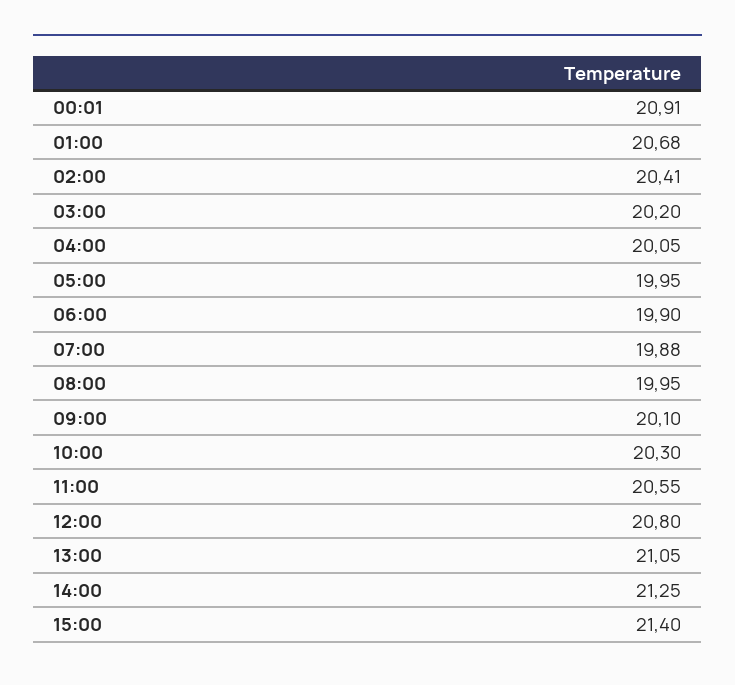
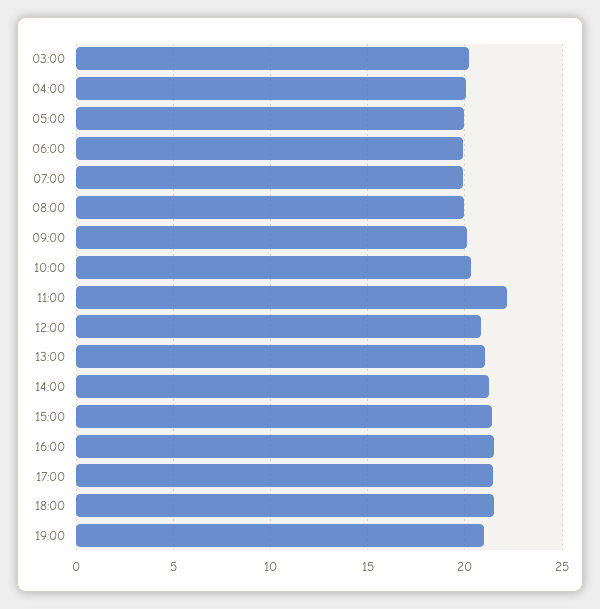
00:01: 20.91 -> none
01:00: 20.68 -> none
02:00: 20.41 -> none
11:00: 20.55 -> 22
16:00: none -> 21.5
17:00: none -> 21.5
18:00: none -> 21.5
19:00: none -> 21

